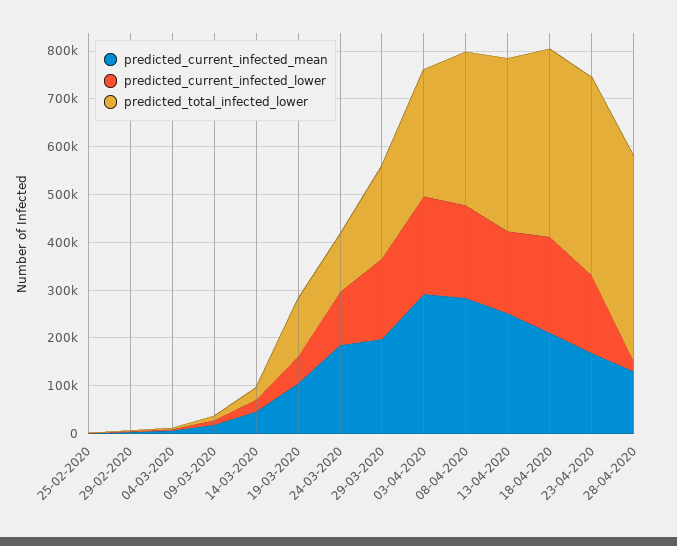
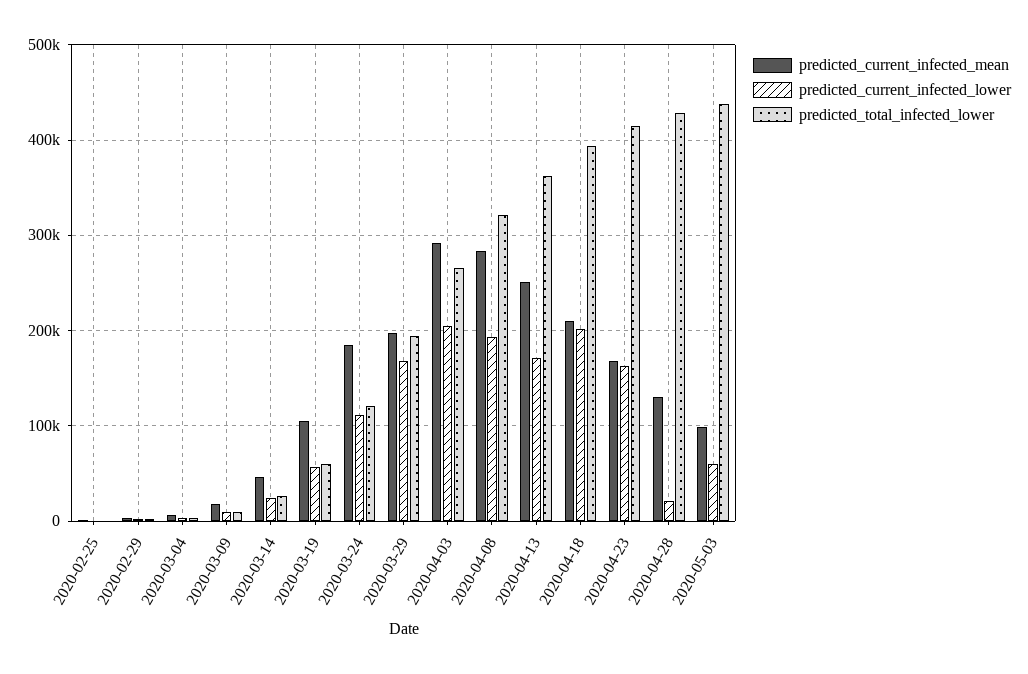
predicted_total_infected_lower, 19-03-2020: 120000 -> 60000
predicted_current_infected_mean, 2020-05-03: none -> 100000
predicted_current_infected_lower, 2020-05-03: none -> 60000
predicted_total_infected_lower, 2020-05-03: none -> 440000

